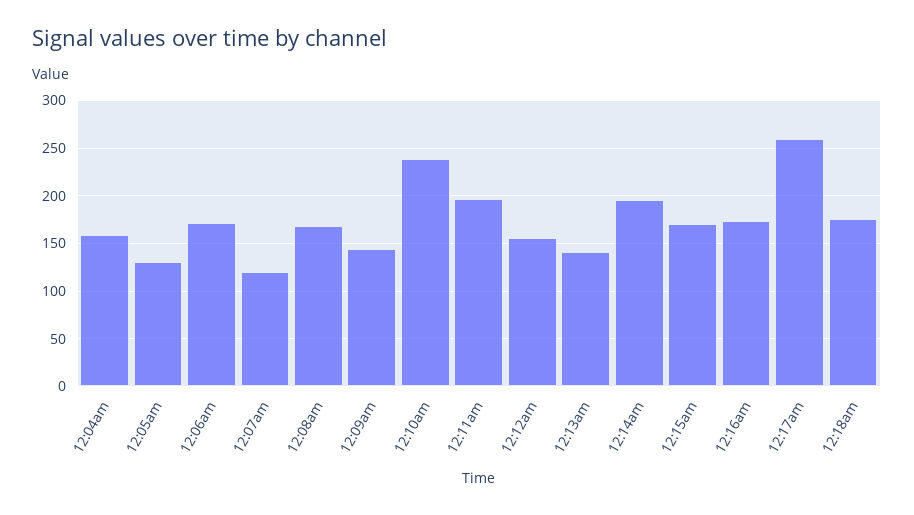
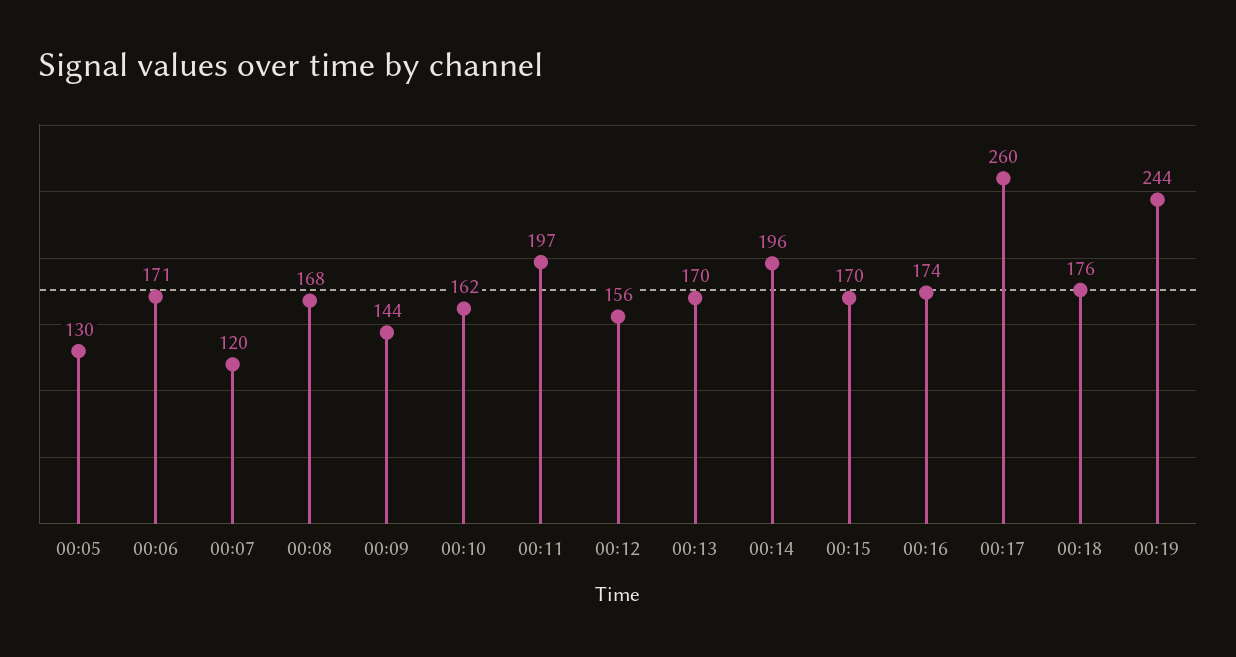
12:04am: 160 -> none
12:10am: 240 -> 162
12:13am: 140 -> 170
00:19: none -> 244

